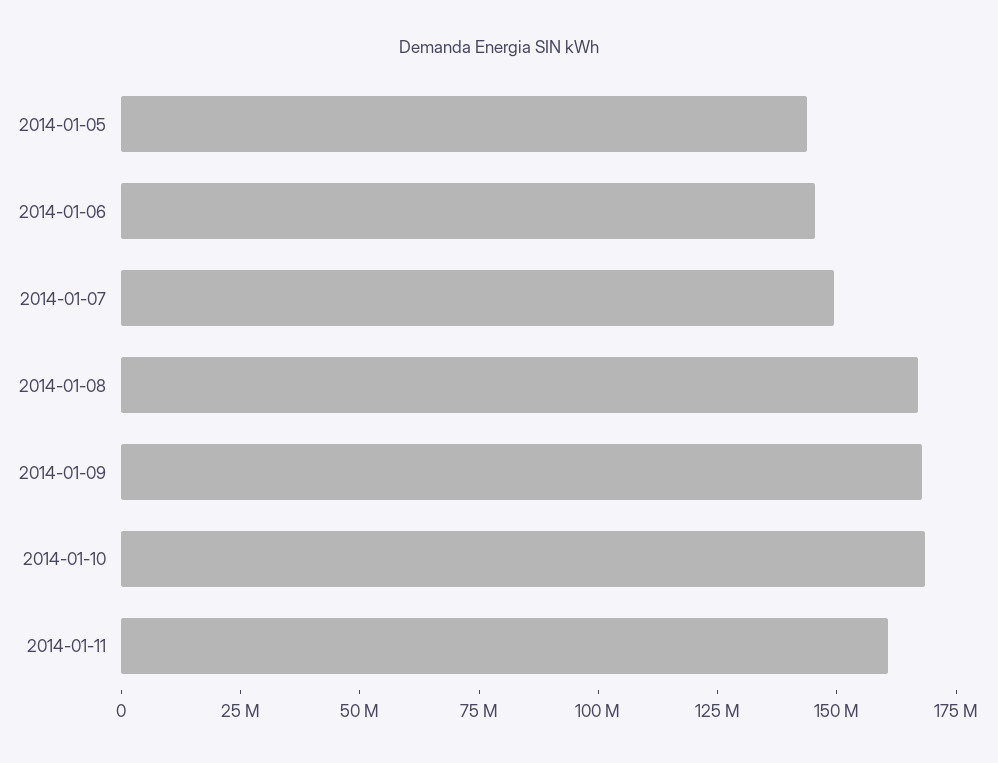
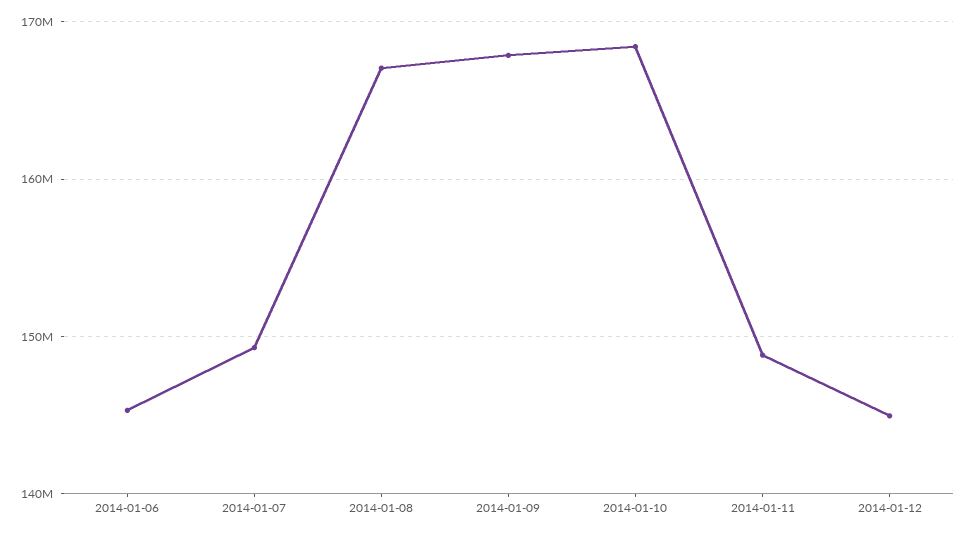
2014-01-05: 145000000 -> none
2014-01-11: 160000000 -> 149000000
2014-01-12: none -> 145000000

